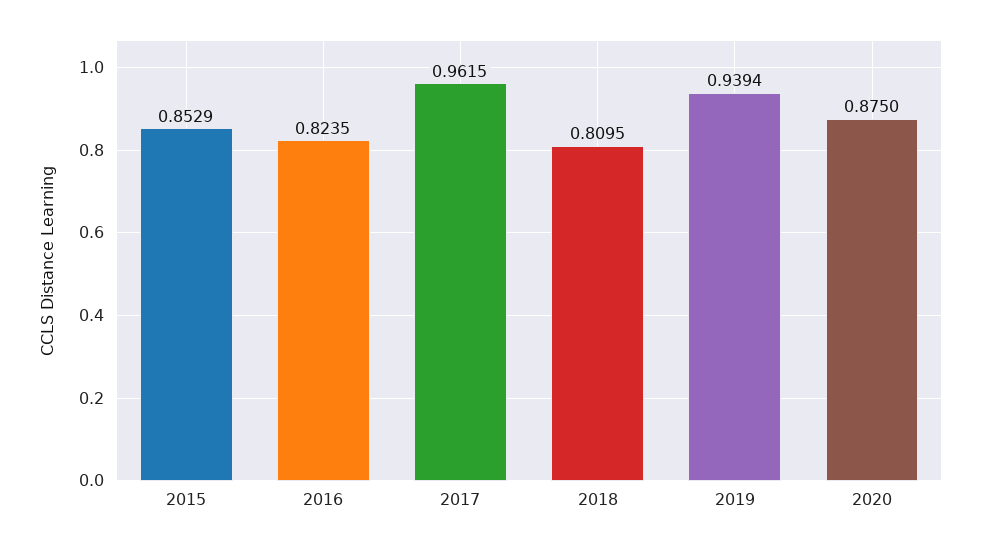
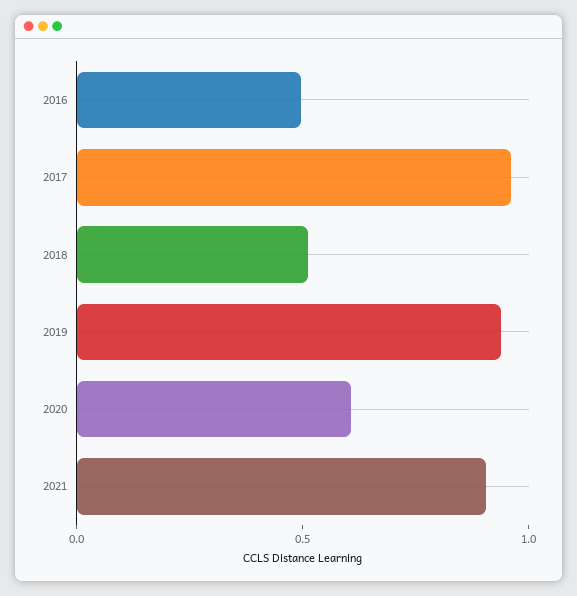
2015: 0.8529 -> none
2016: 0.8235 -> 0.5
2018: 0.8095 -> 0.5
2020: 0.875 -> 0.6
2021: none -> 0.9

